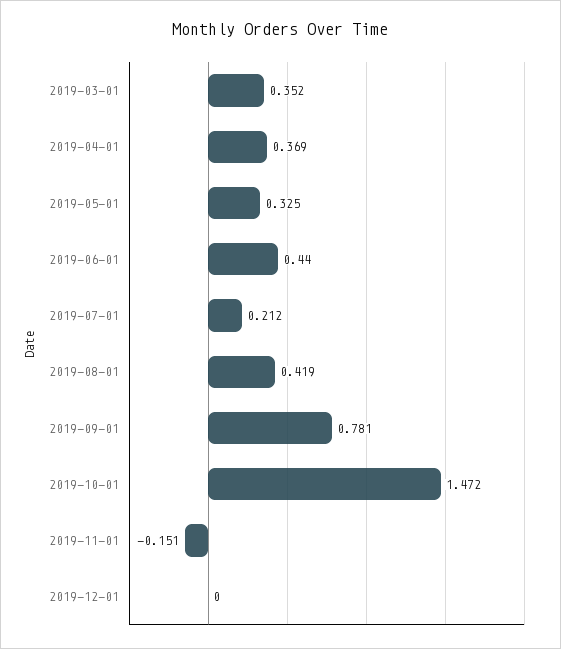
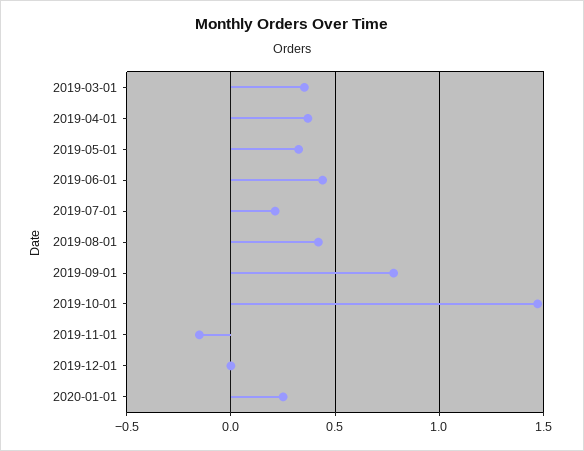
2020-01-01: none -> 0.25

